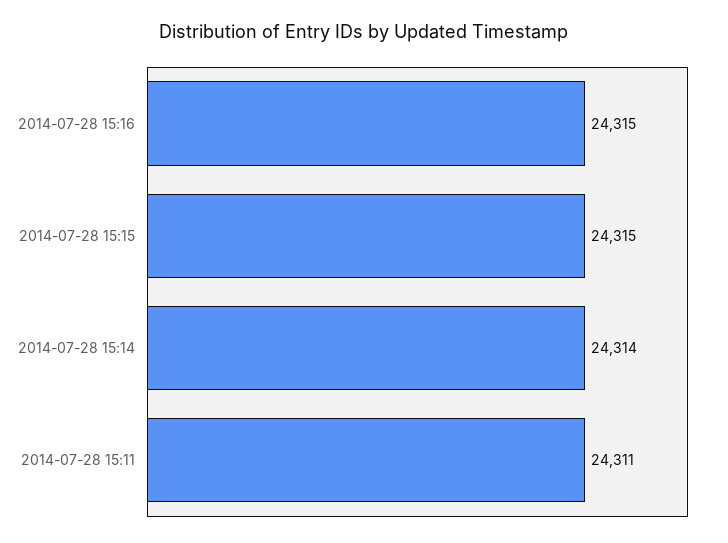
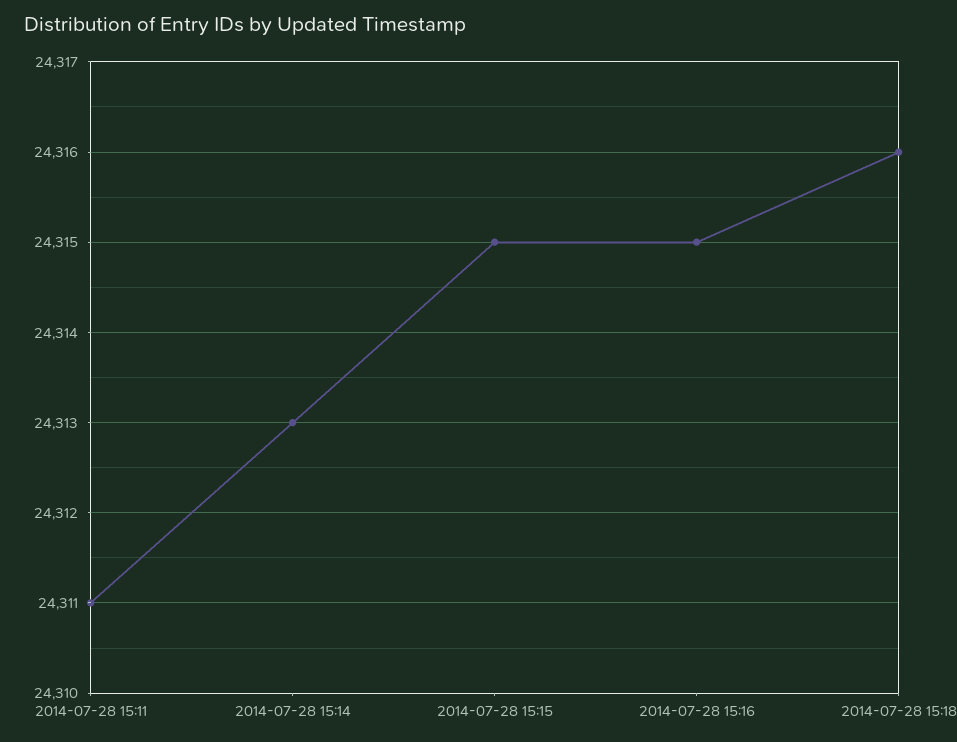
2014-07-28 15:14: 24314 -> 24313
2014-07-28 15:18: none -> 24316

